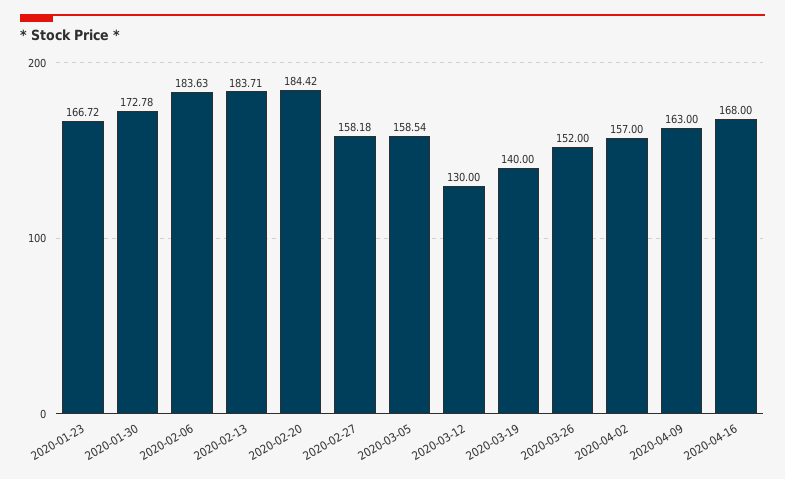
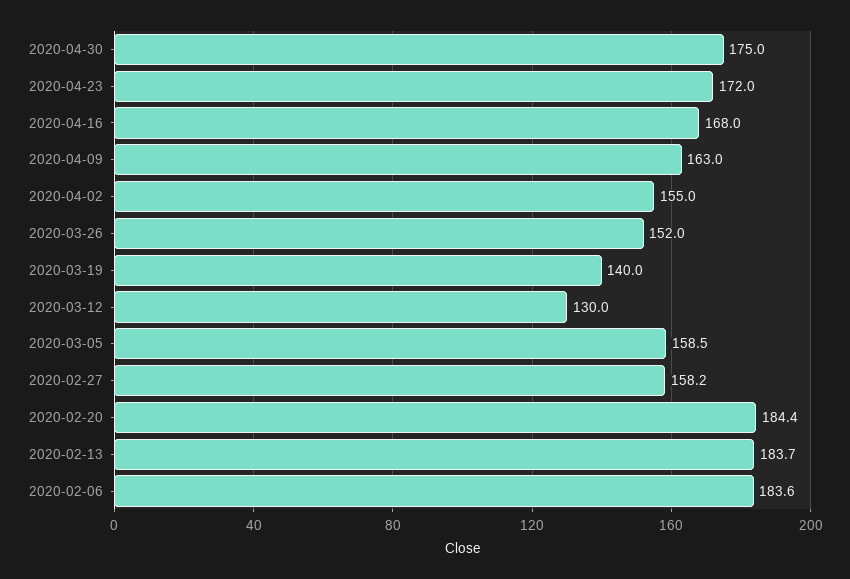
2020-01-23: 166.72 -> none
2020-01-30: 172.78 -> none
2020-04-02: 157 -> 155
2020-04-30: none -> 175
2020-04-23: none -> 172

